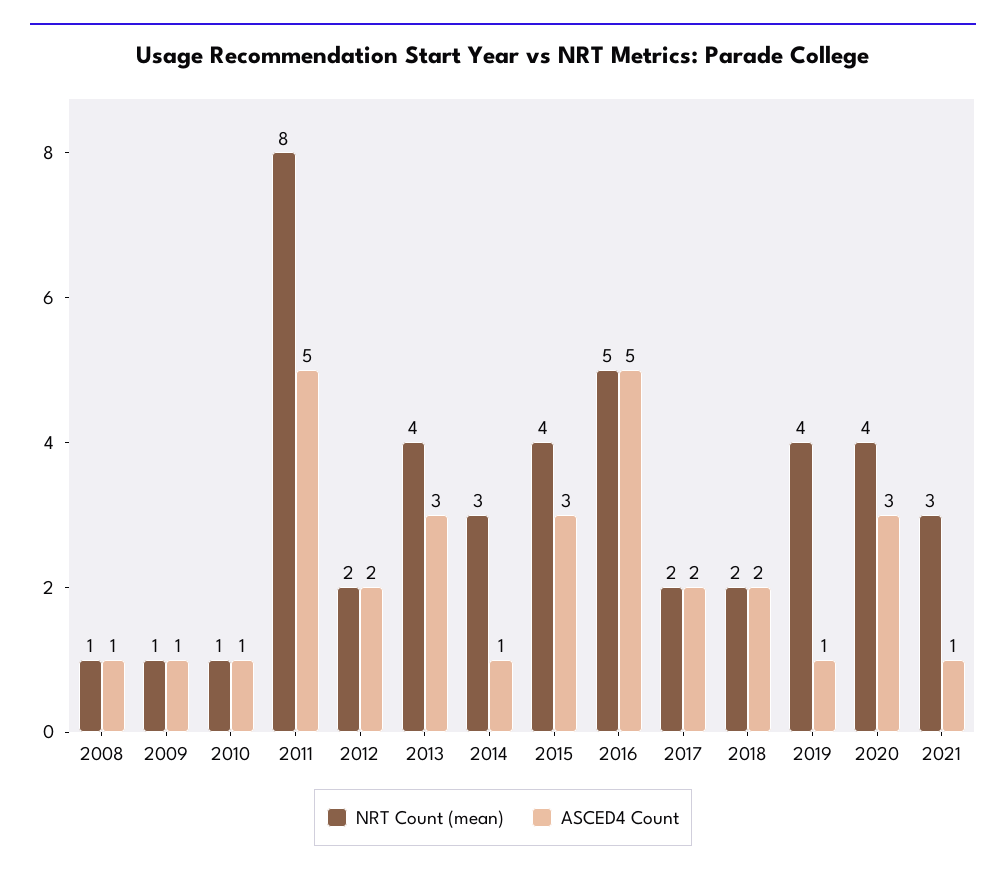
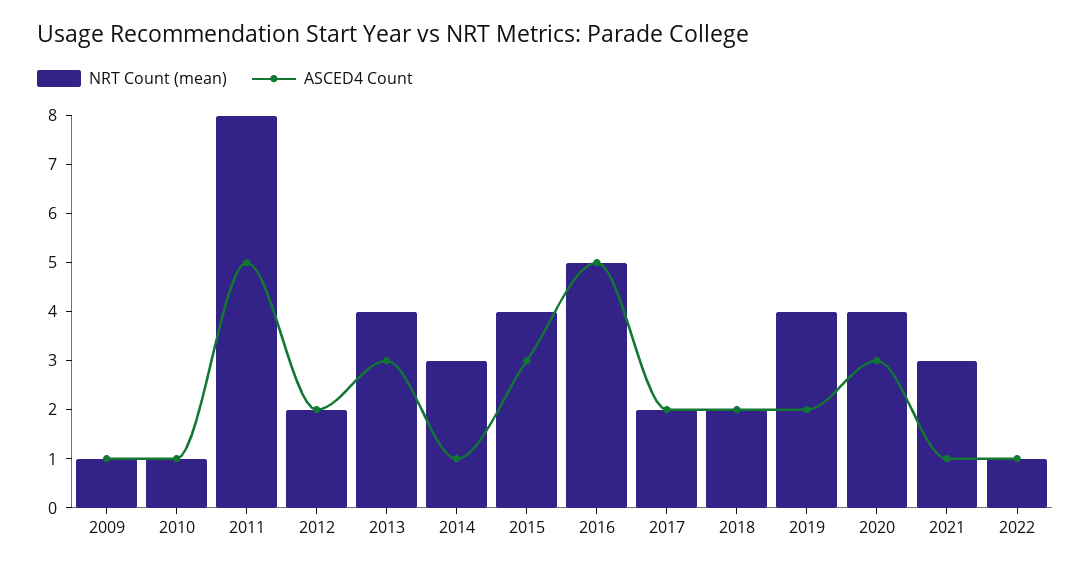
NRT Count (mean), 2008: 1 -> none
ASCED4 Count, 2008: 1 -> none
ASCED4 Count, 2019: 1 -> 2
NRT Count (mean), 2022: none -> 1
ASCED4 Count, 2022: none -> 1

